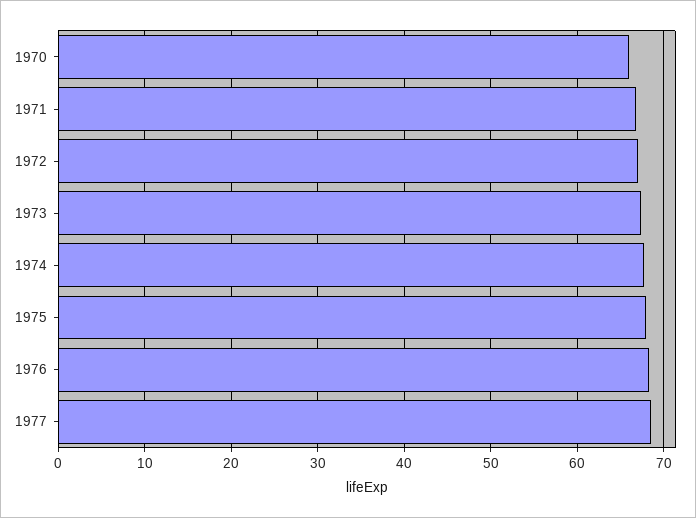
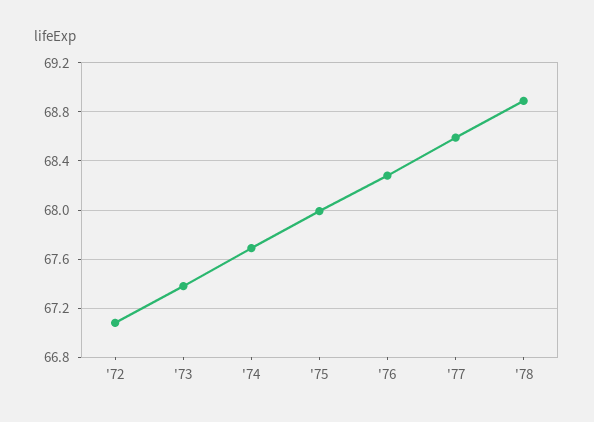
1970: 66 -> none
1971: 67 -> none
'78: none -> 68.9

